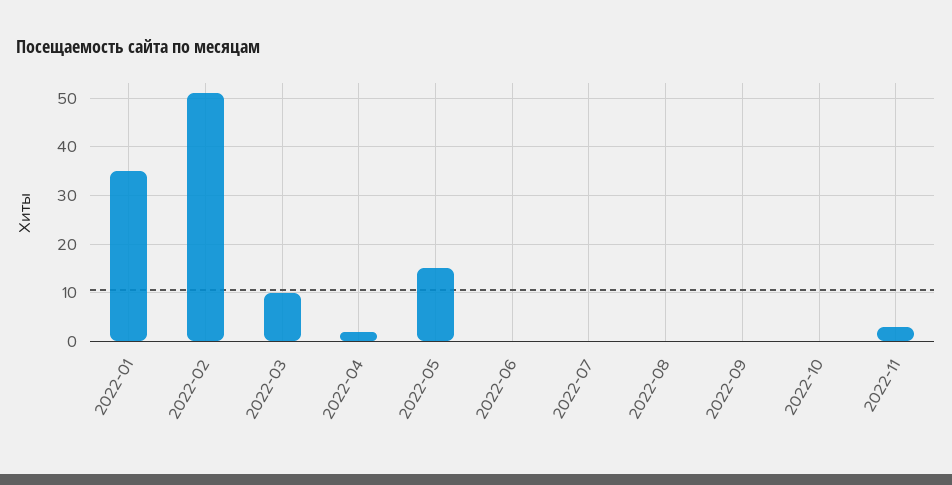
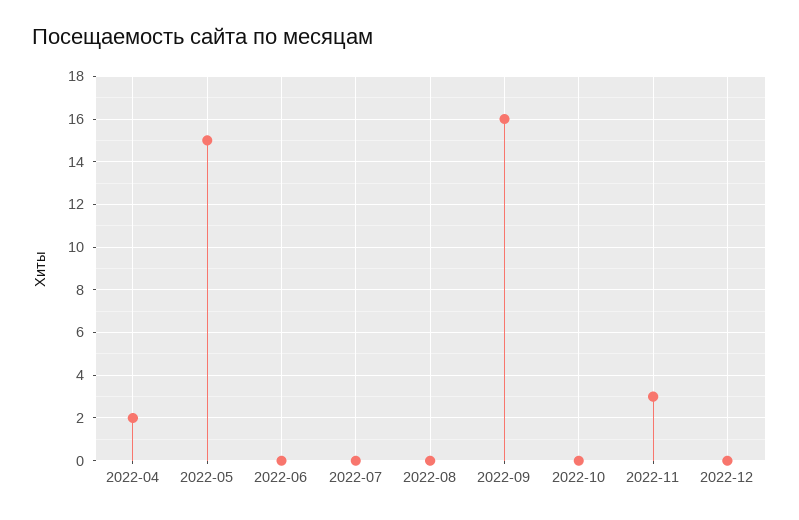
2022-01: 35 -> none
2022-02: 50 -> none
2022-03: 10 -> none
2022-09: 0 -> 16
2022-12: none -> 0

